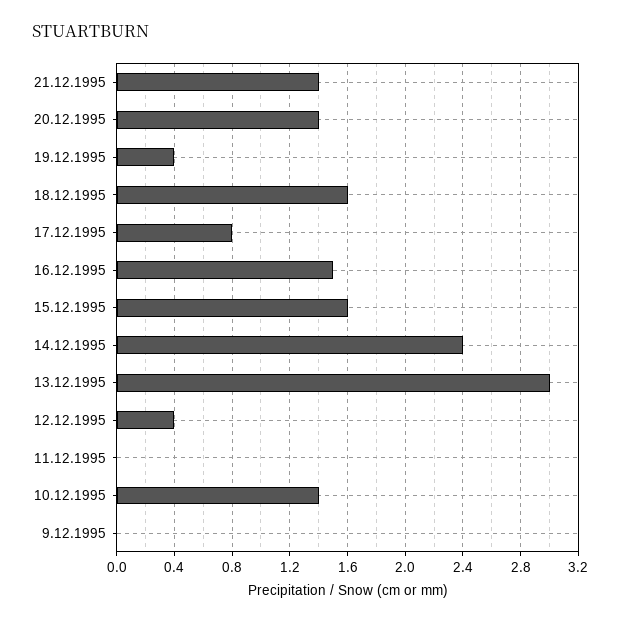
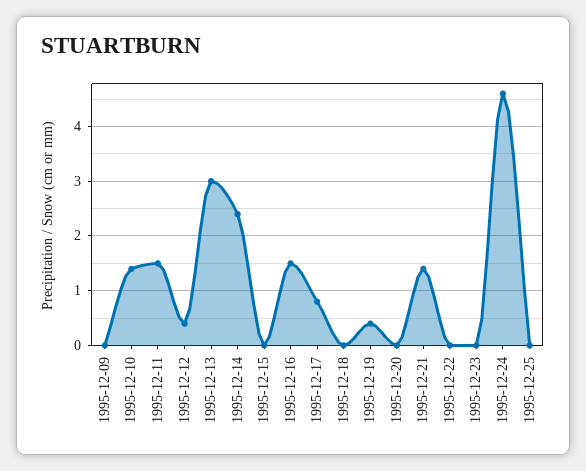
20.12.1995: 1.4 -> 0
18.12.1995: 1.6 -> 0
15.12.1995: 1.6 -> 0
11.12.1995: 0 -> 1.5
1995-12-22: none -> 0
1995-12-23: none -> 0
1995-12-24: none -> 4.5
1995-12-25: none -> 0

